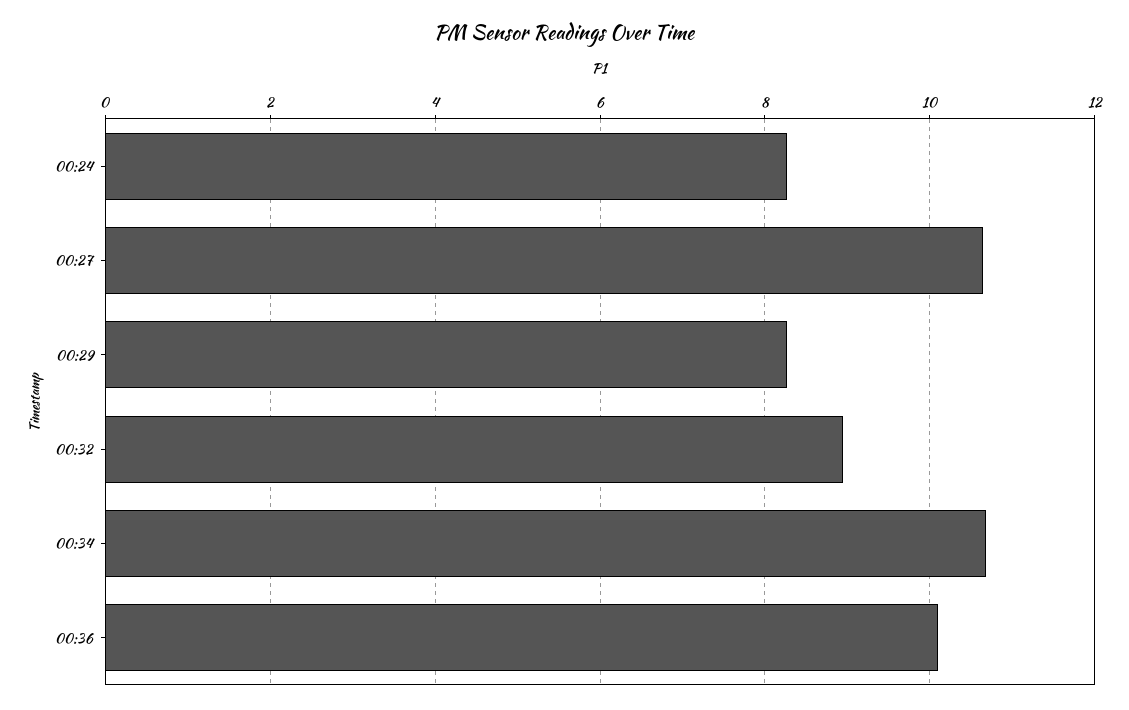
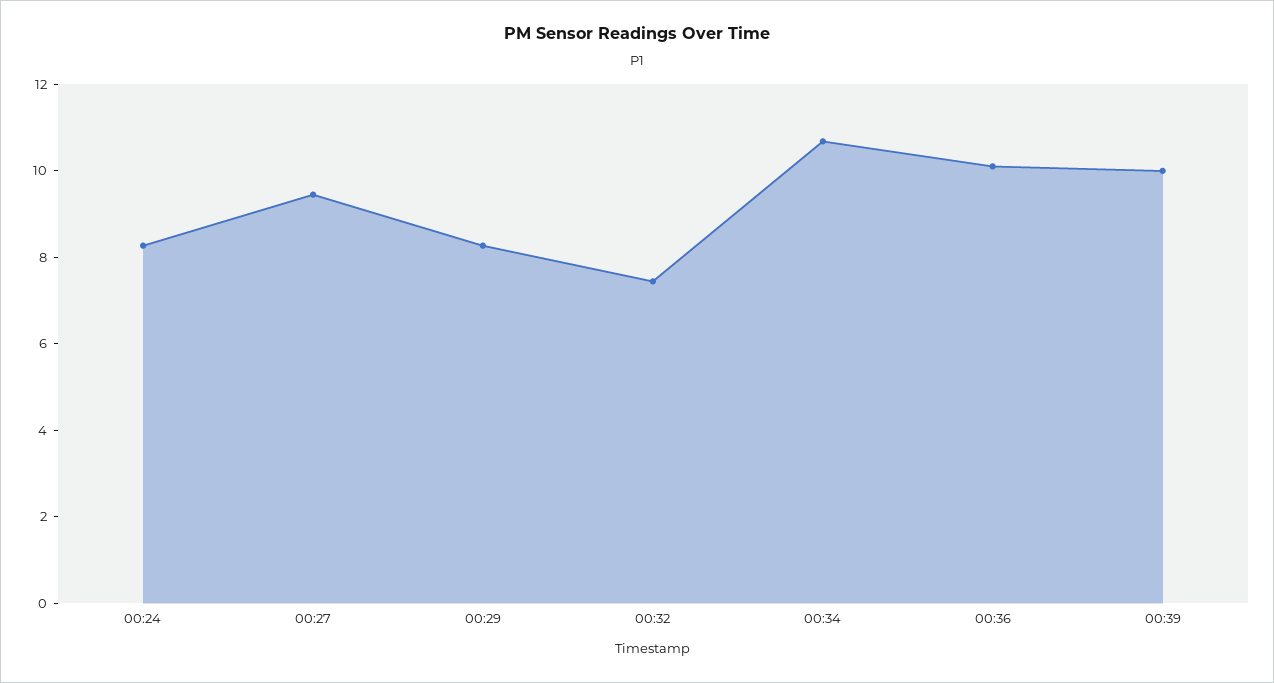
00:27: 10.6 -> 9.5
00:32: 9 -> 7.5
00:39: none -> 10

